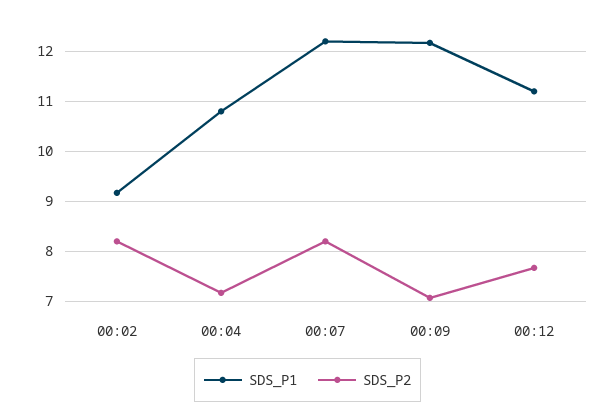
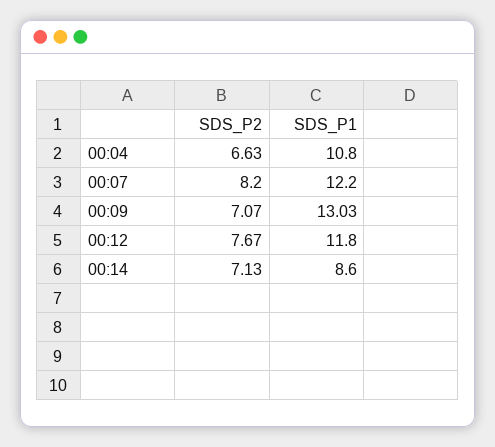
SDS_P1, 00:02: 9.2 -> none
SDS_P2, 00:02: 8.2 -> none
SDS_P2, 00:04: 7.2 -> 6.63
SDS_P1, 00:09: 12.2 -> 13.03
SDS_P1, 00:12: 11.2 -> 11.8
SDS_P2, 00:14: none -> 7.13
SDS_P1, 00:14: none -> 8.6

